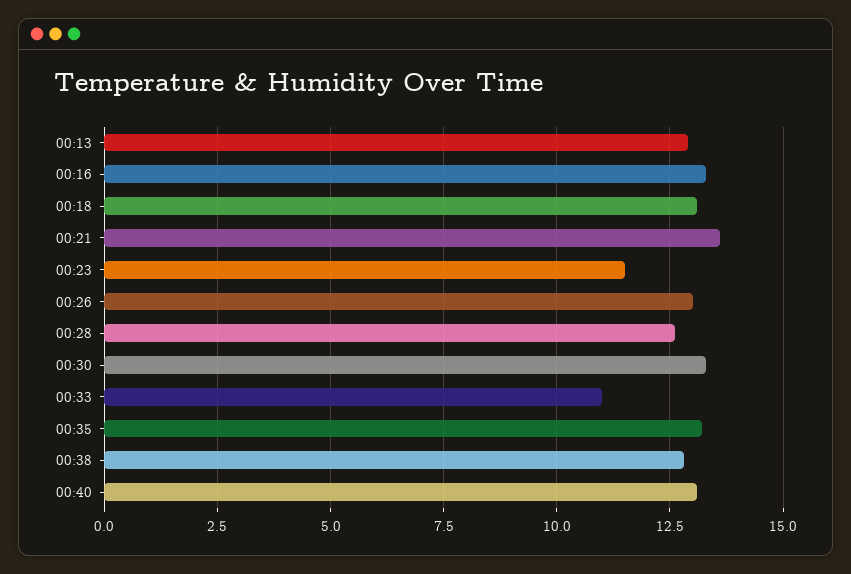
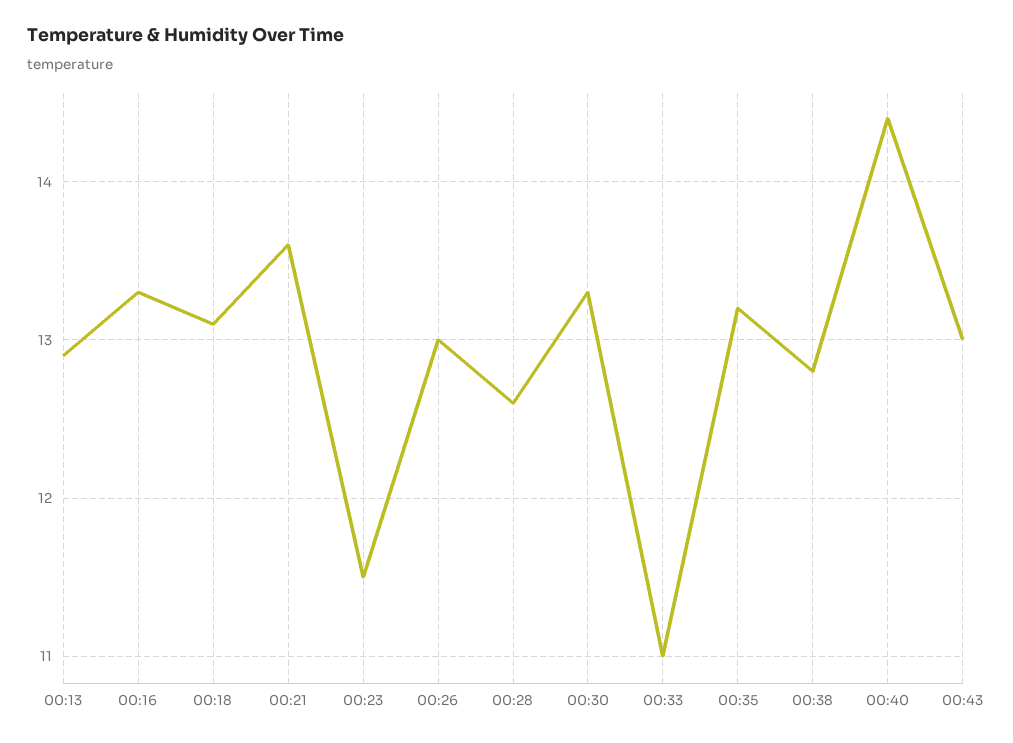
00:40: 13 -> 14.4
00:43: none -> 13

